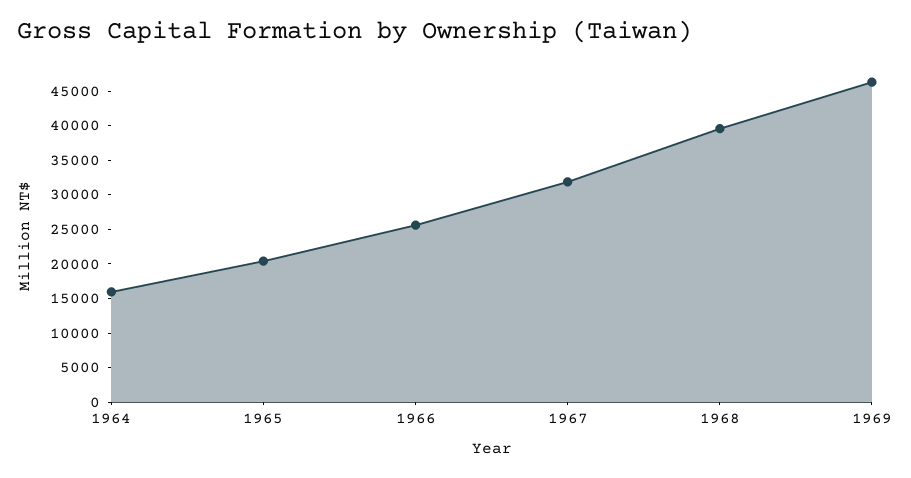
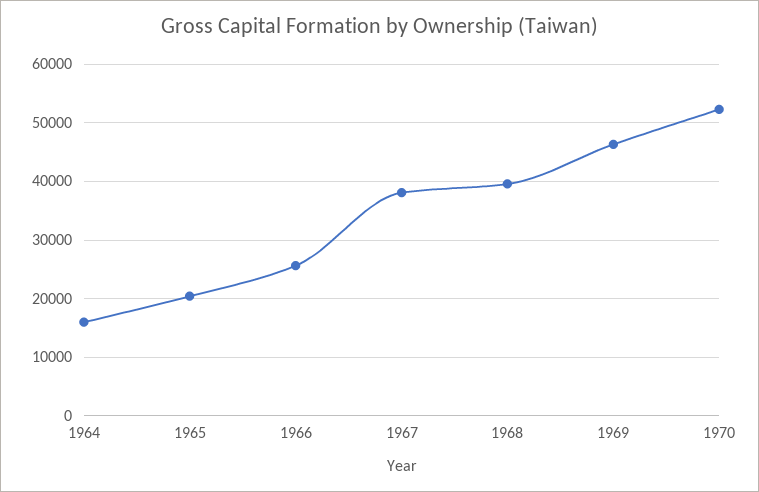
1967: 32500 -> 38000
1970: none -> 52000

